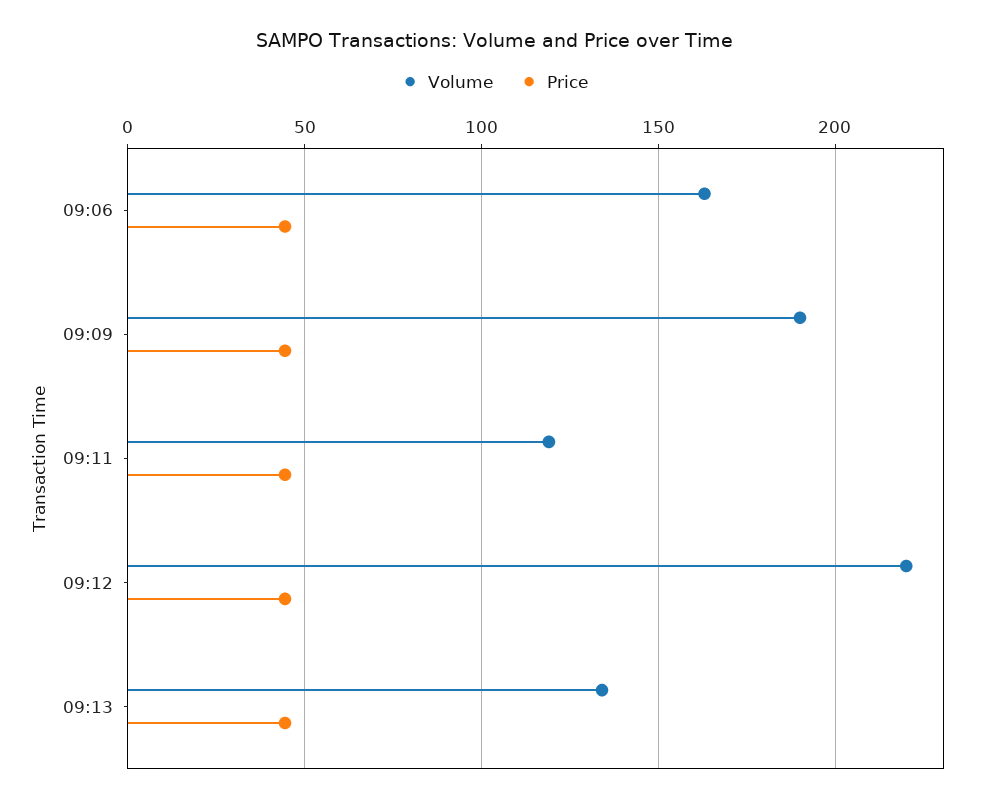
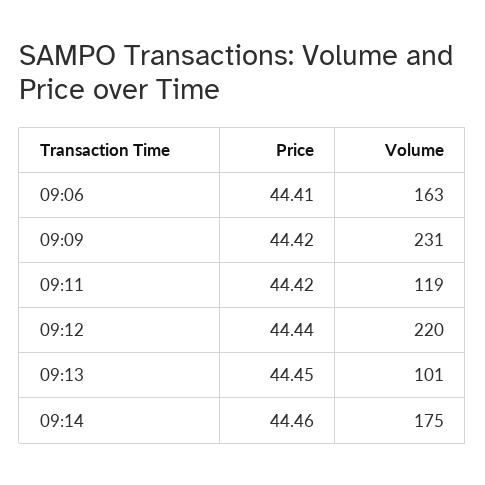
Volume, 09:09: 190 -> 231
Volume, 09:13: 135 -> 101
Price, 09:14: none -> 44.46
Volume, 09:14: none -> 175

